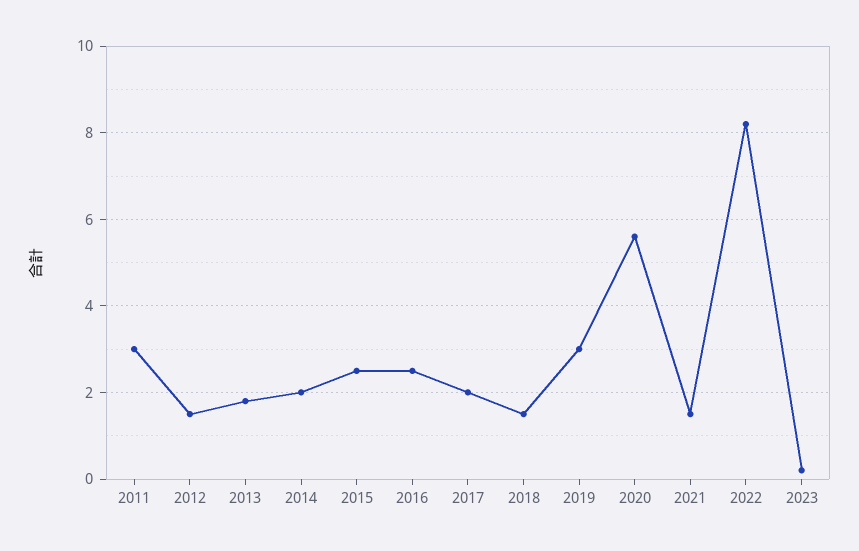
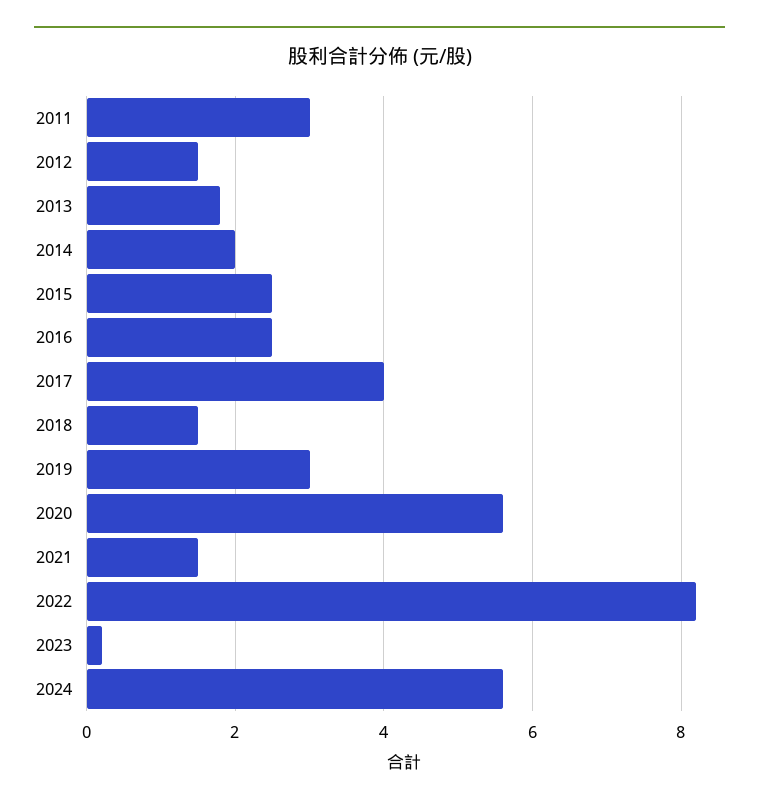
2017: 2 -> 4
2024: none -> 5.5

